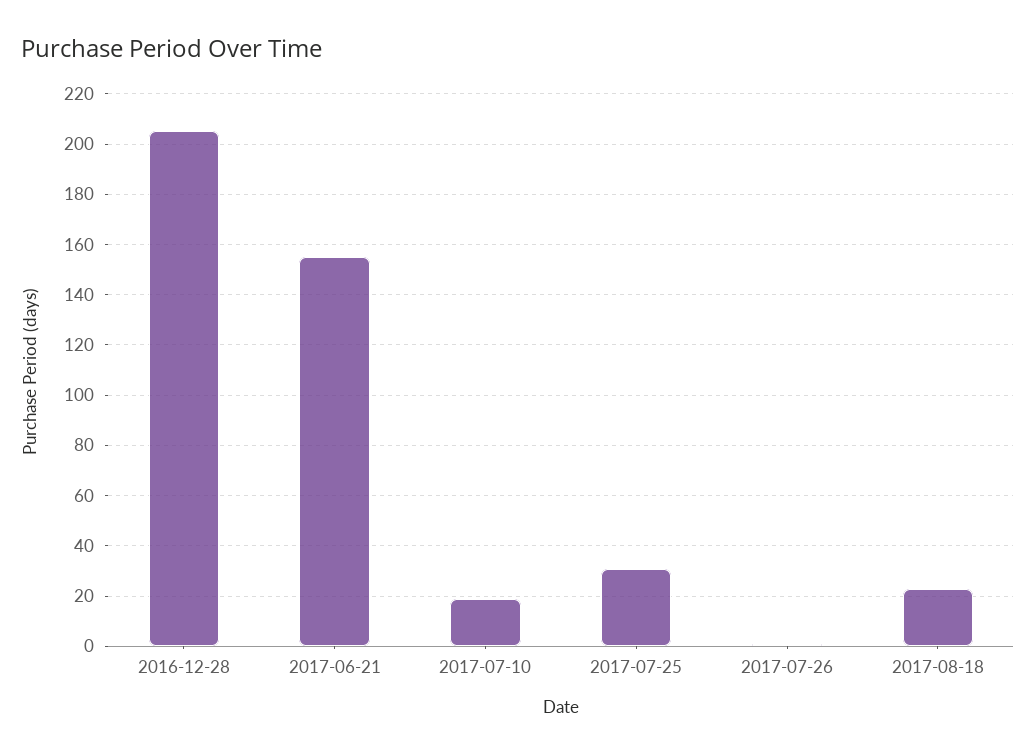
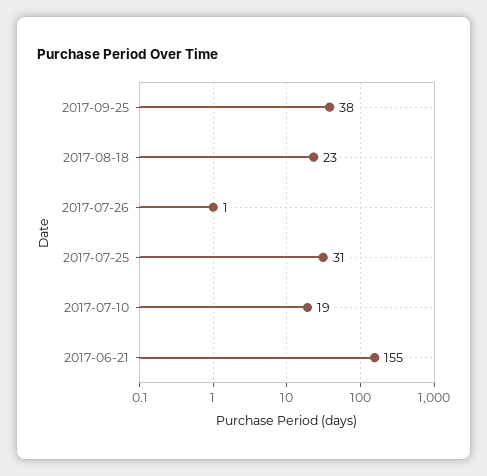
2016-12-28: 205 -> none
2017-09-25: none -> 38

